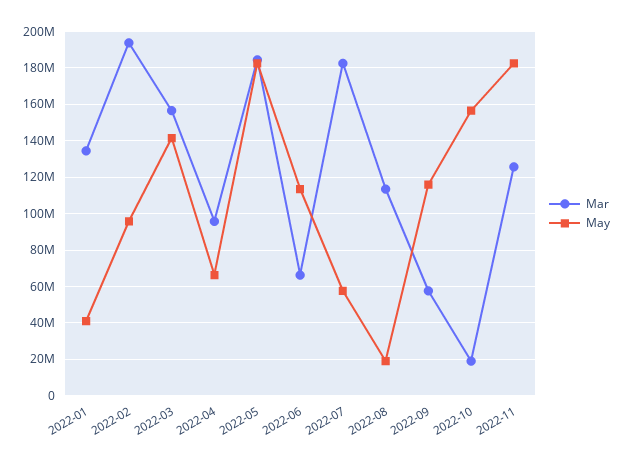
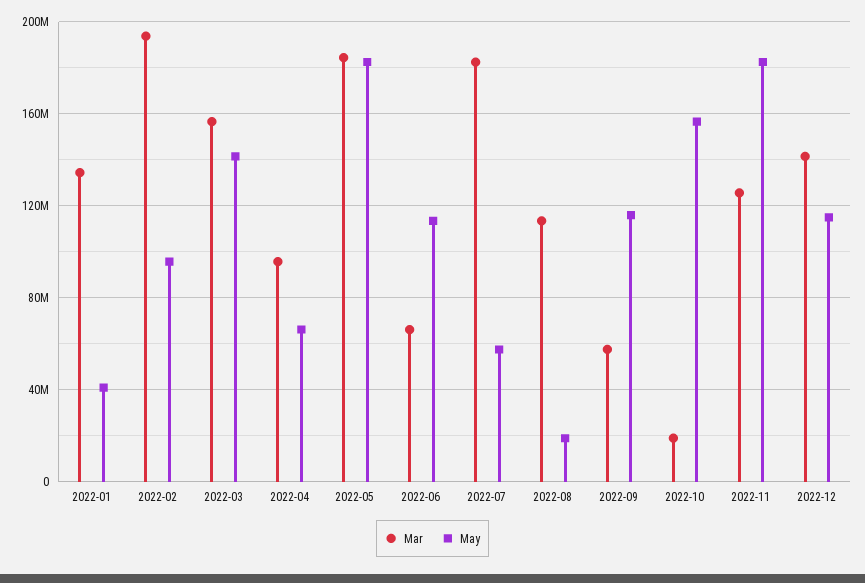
Mar, 2022-12: none -> 140000000
May, 2022-12: none -> 115000000

